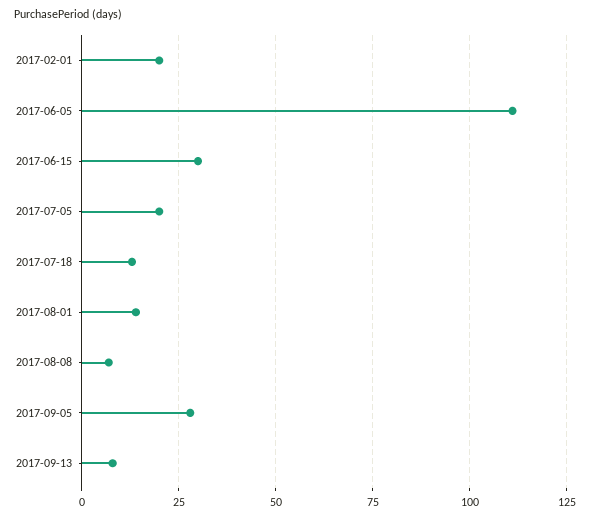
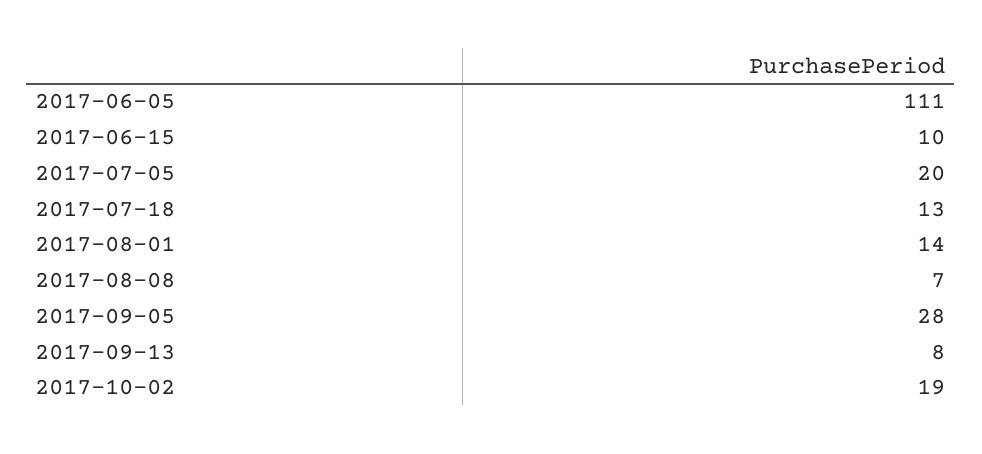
2017-02-01: 20 -> none
2017-06-15: 30 -> 10
2017-10-02: none -> 19

